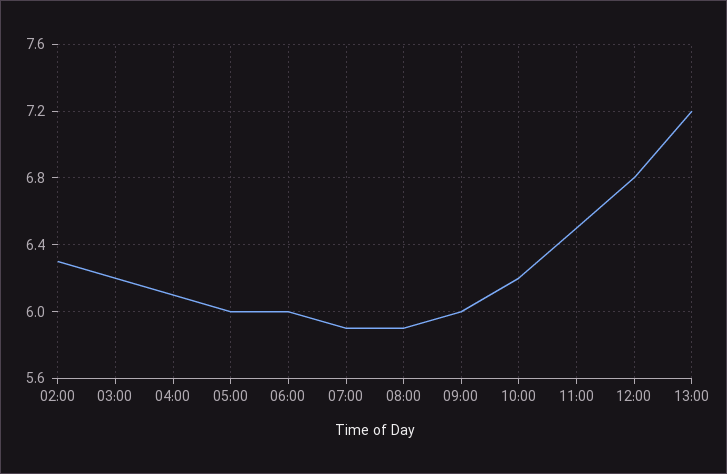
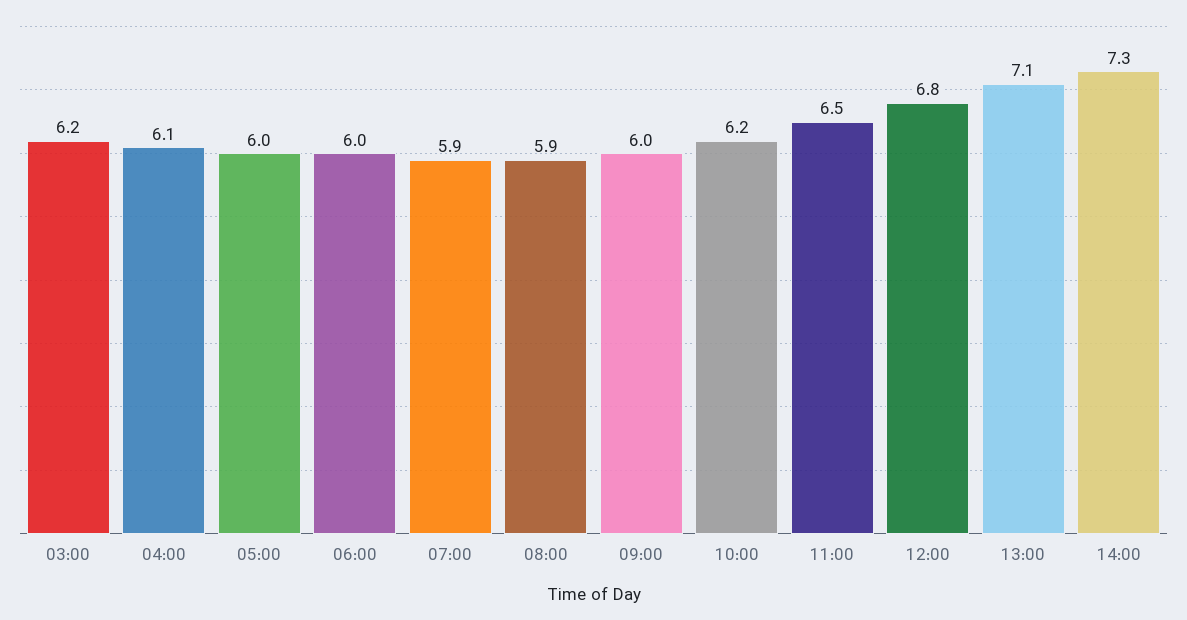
02:00: 6.3 -> none
13:00: 7.2 -> 7.1
14:00: none -> 7.3

